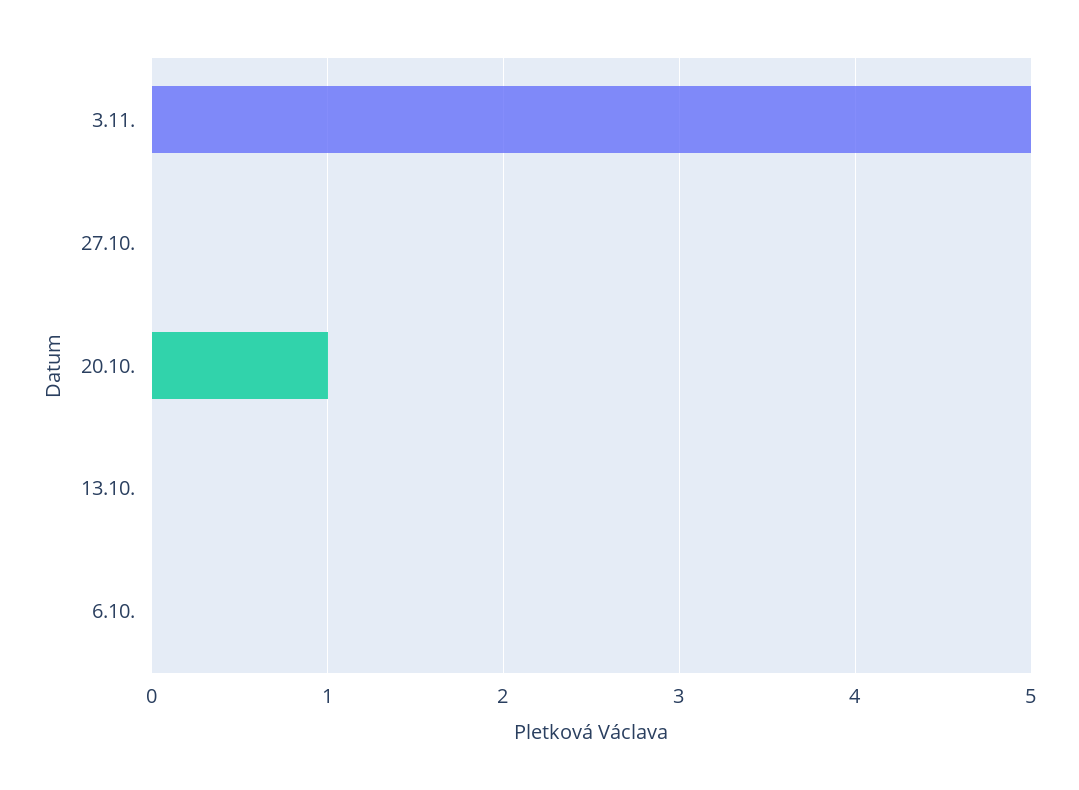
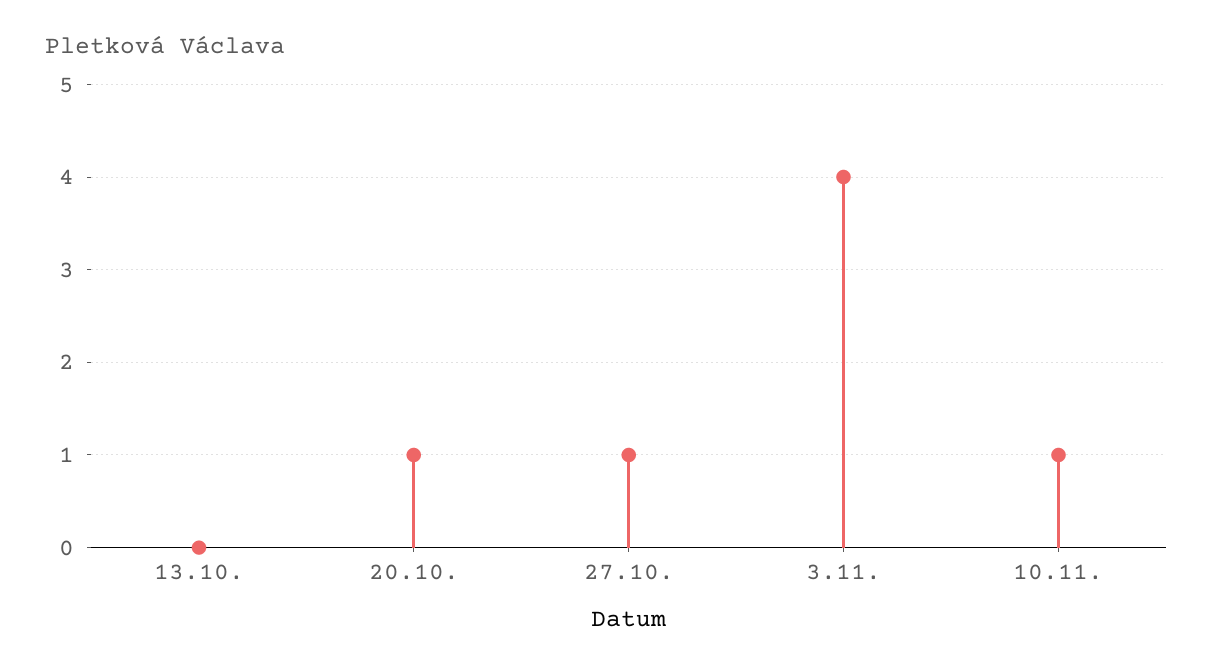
3.11.: 5 -> 4
27.10.: 0 -> 1
6.10.: 0 -> none
10.11.: none -> 1

